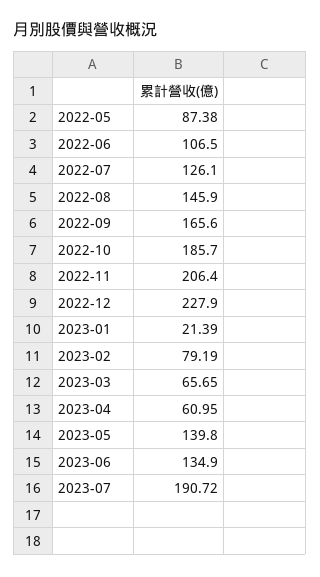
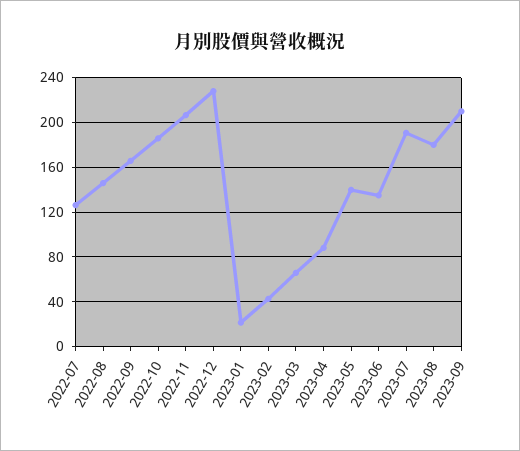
2022-05: 87.38 -> none
2022-06: 106.5 -> none
2023-02: 79.19 -> 40
2023-04: 60.95 -> 90
2023-08: none -> 180
2023-09: none -> 210

